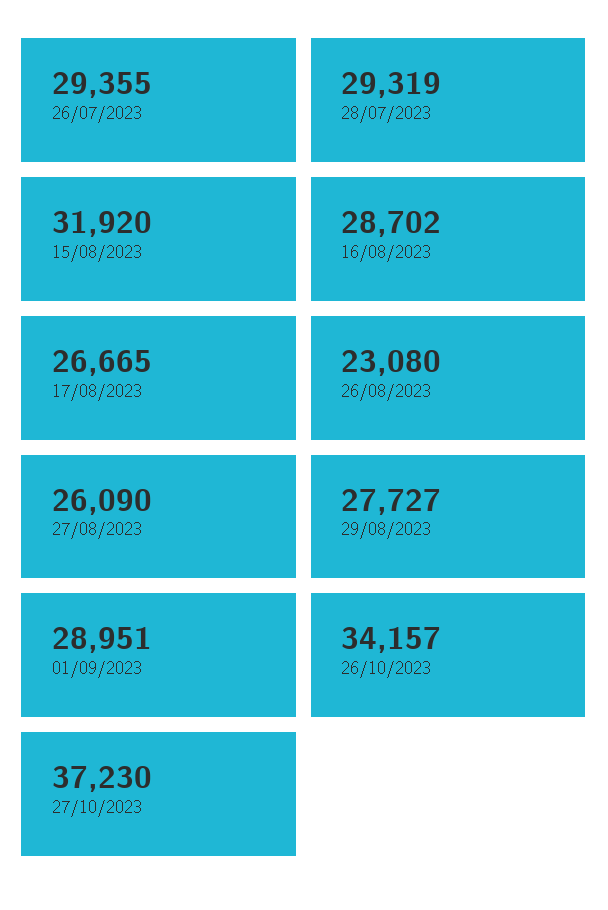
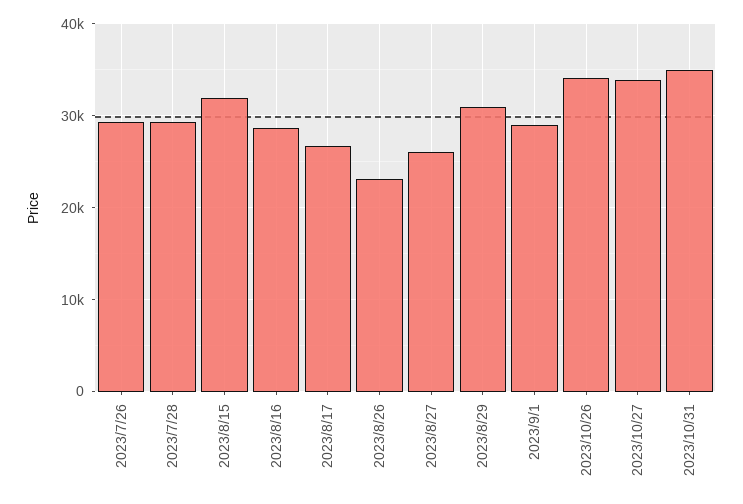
29/08/2023: 27727 -> 31000
27/10/2023: 37230 -> 34000
2023/10/31: none -> 35000

